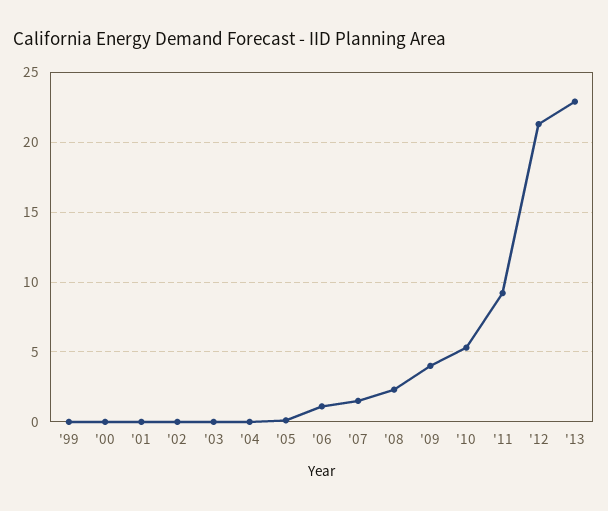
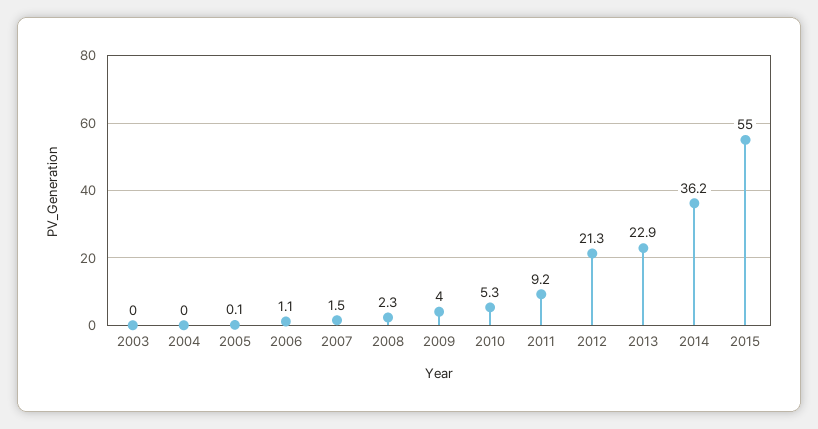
'99: 0 -> none
'00: 0 -> none
'01: 0 -> none
'02: 0 -> none
2014: none -> 36.2
2015: none -> 55

